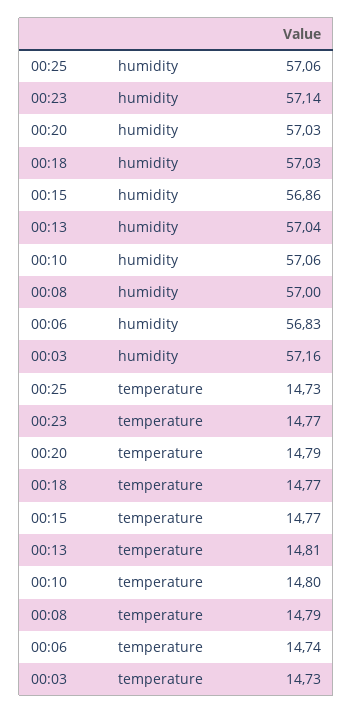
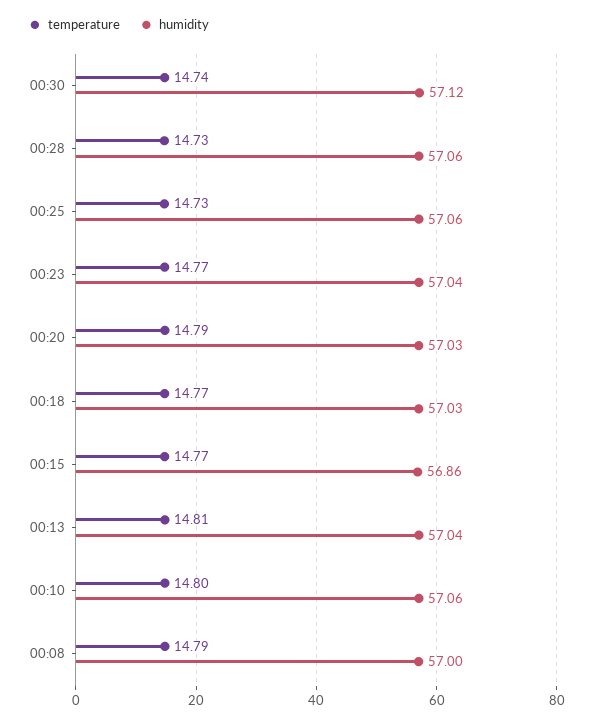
humidity, 00:23: 57.14 -> 57.04
humidity, 00:06: 56.83 -> none
humidity, 00:03: 57.16 -> none
temperature, 00:06: 14.74 -> none
temperature, 00:03: 14.73 -> none
temperature, 00:30: none -> 14.74
humidity, 00:30: none -> 57.12
temperature, 00:28: none -> 14.73
humidity, 00:28: none -> 57.06

